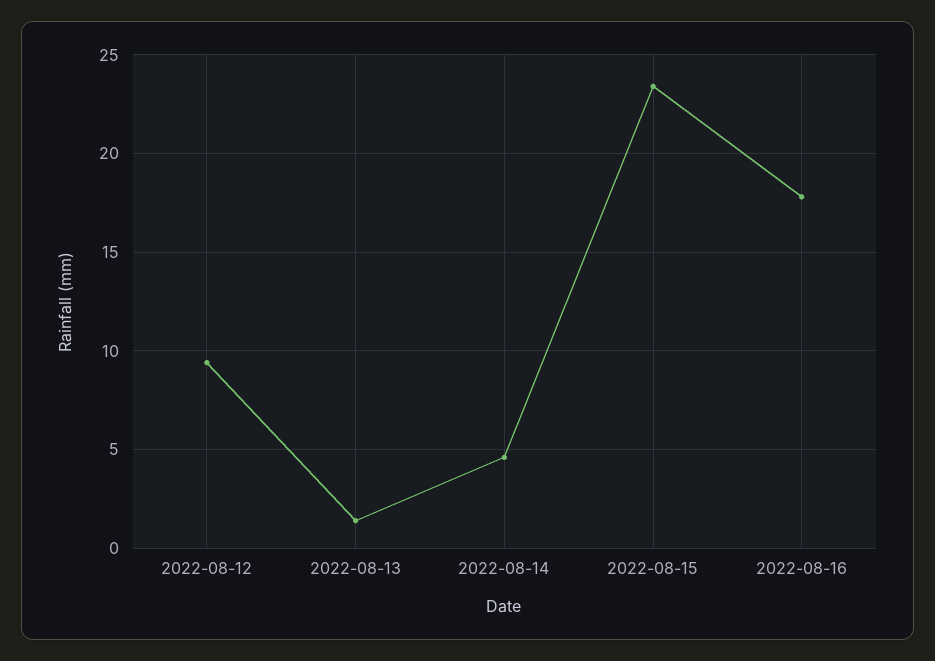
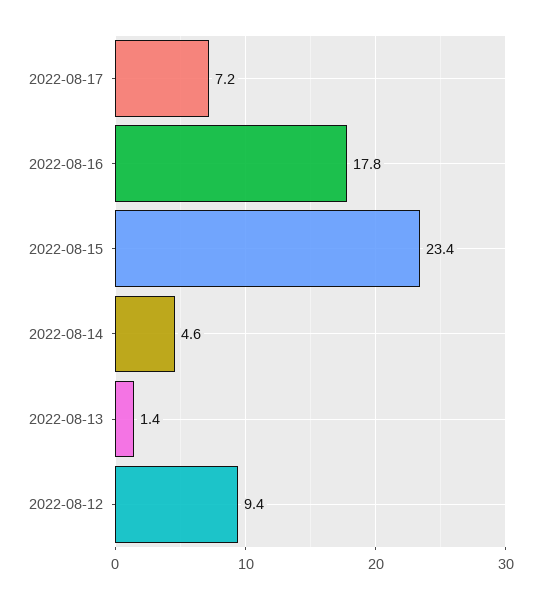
2022-08-17: none -> 7.2

